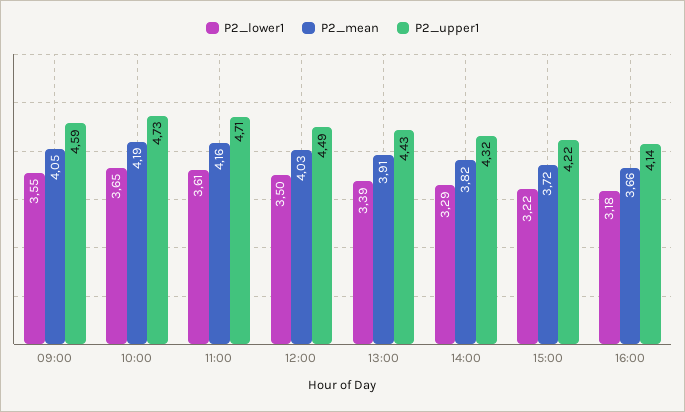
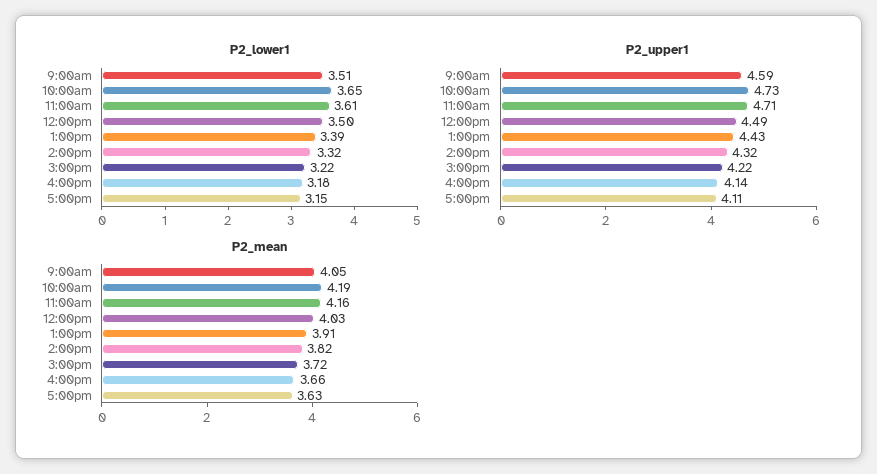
P2_lower1, 09:00: 3.55 -> 3.51
P2_lower1, 14:00: 3.29 -> 3.32
P2_lower1, 5:00pm: none -> 3.15
P2_upper1, 5:00pm: none -> 4.11
P2_mean, 5:00pm: none -> 3.63

